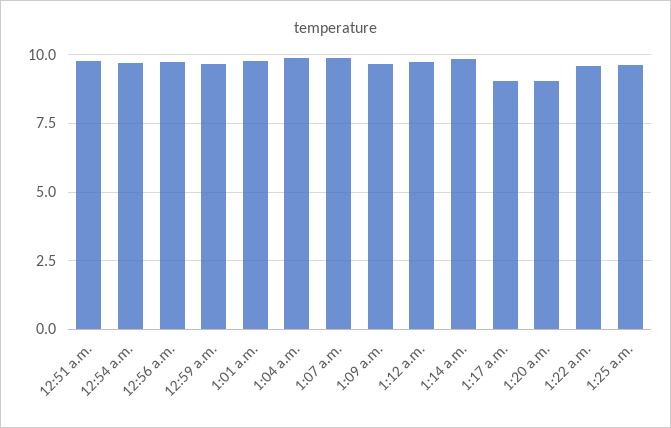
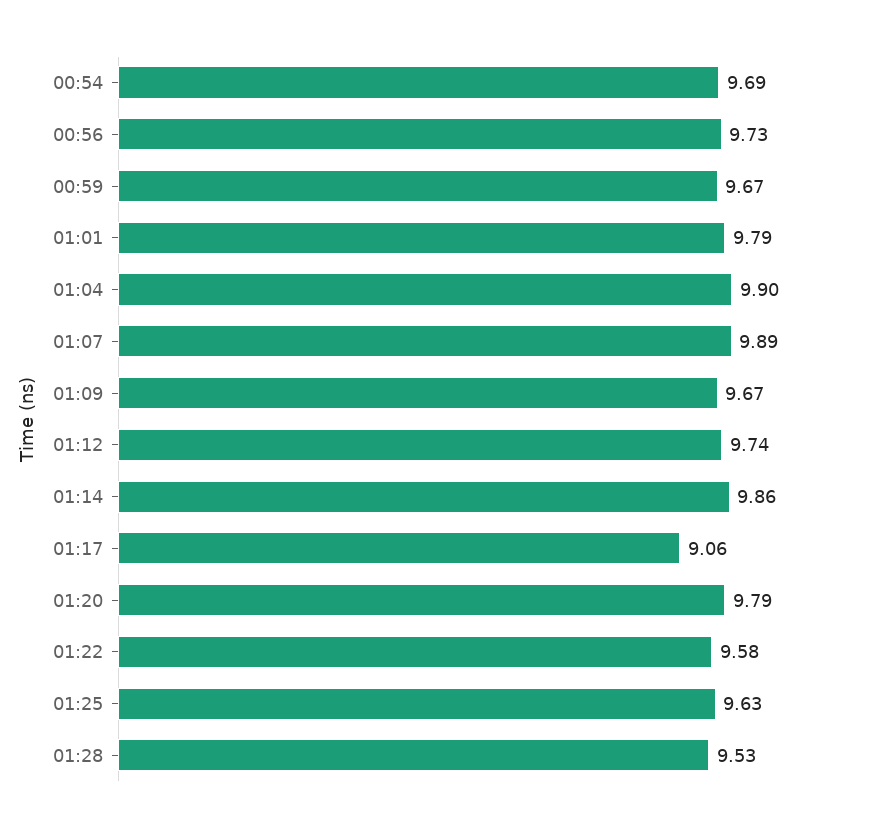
12:51 a.m.: 9.75 -> none
1:20 a.m.: 9 -> 9.79
01:28: none -> 9.53

